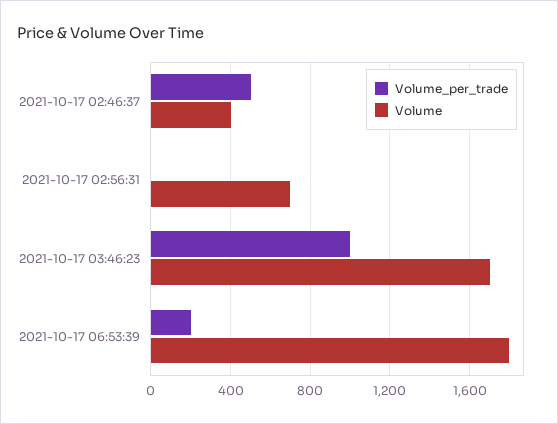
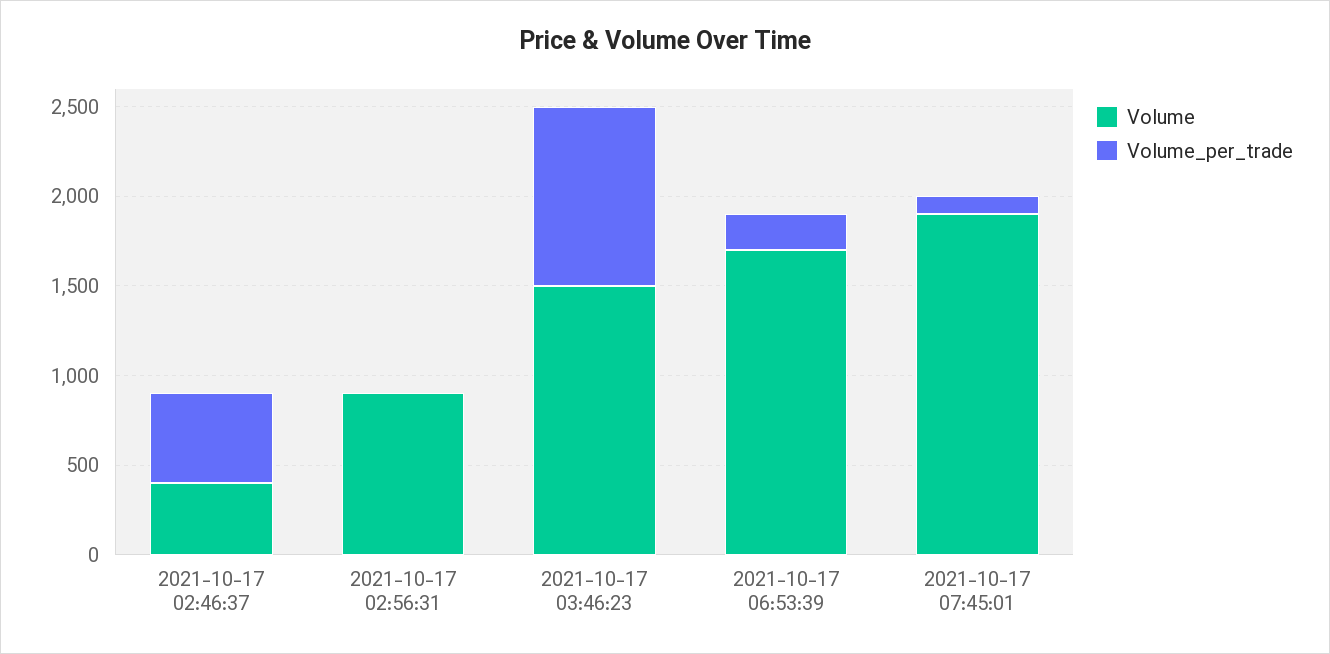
Volume, 2021-10-17 02:56:31: 700 -> 900
Volume, 2021-10-17 03:46:23: 1700 -> 1500
Volume, 2021-10-17 06:53:39: 1800 -> 1700
Volume, 2021-10-17 07:45:01: none -> 1900
Volume_per_trade, 2021-10-17 07:45:01: none -> 100

